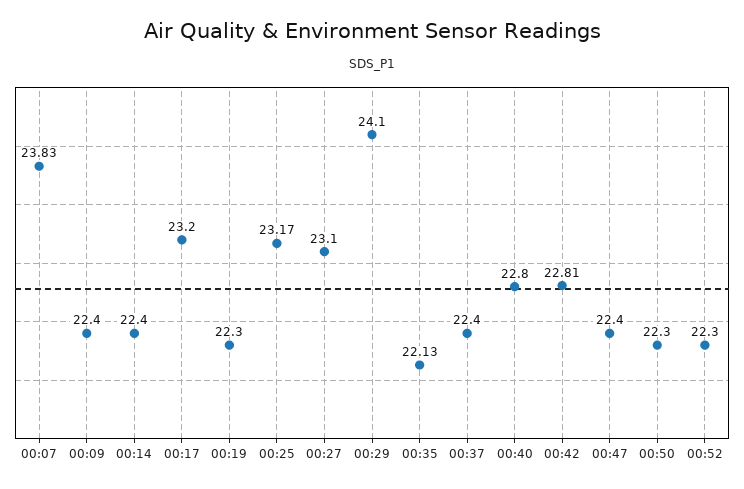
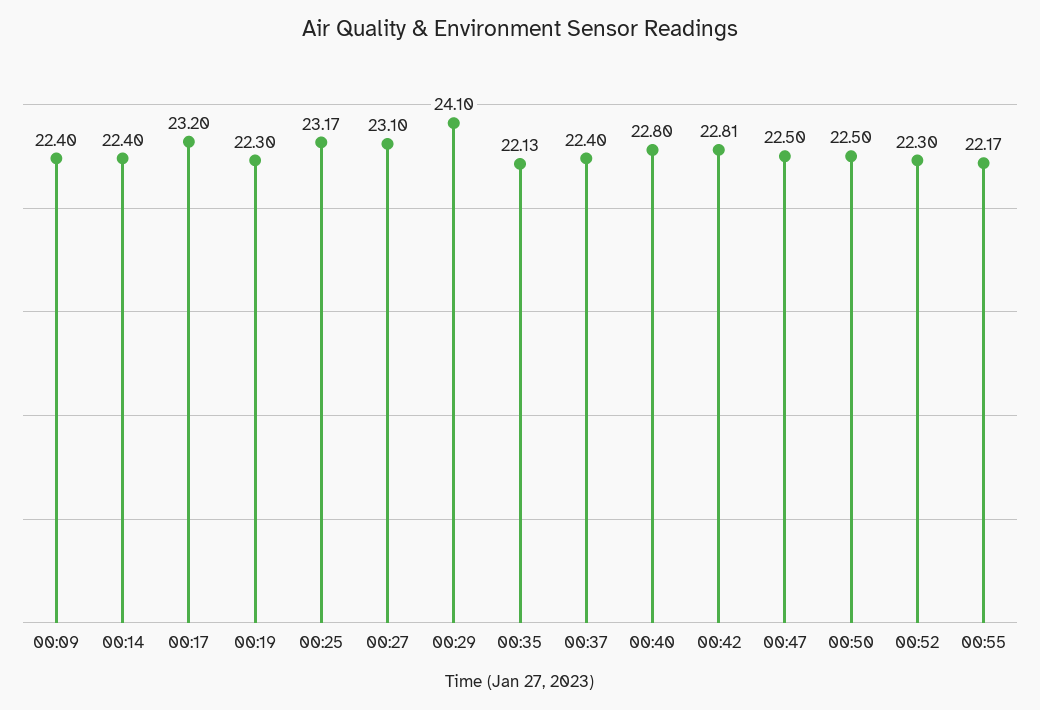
00:07: 23.83 -> none
00:47: 22.4 -> 22.5
00:50: 22.3 -> 22.5
00:55: none -> 22.17

